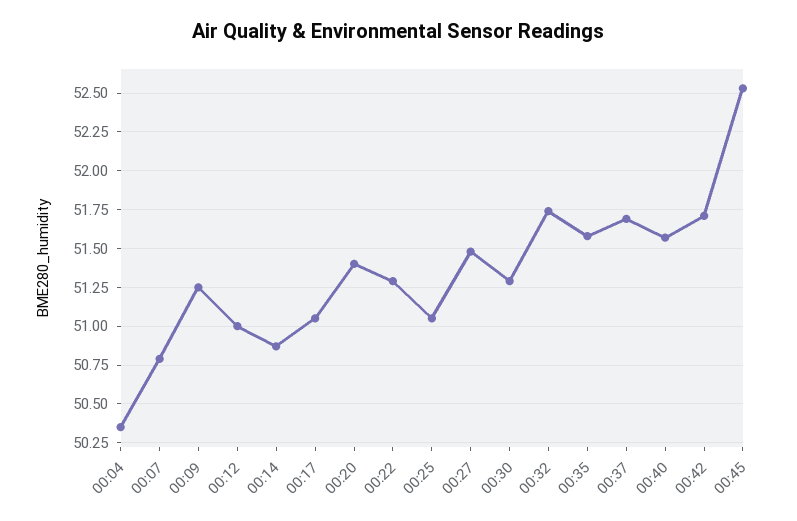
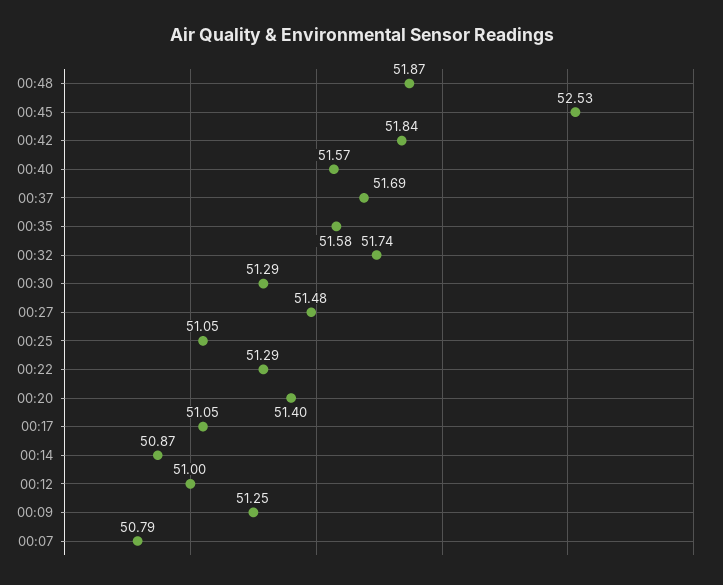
00:04: 50.35 -> none
00:42: 51.7 -> 51.84
00:48: none -> 51.87

